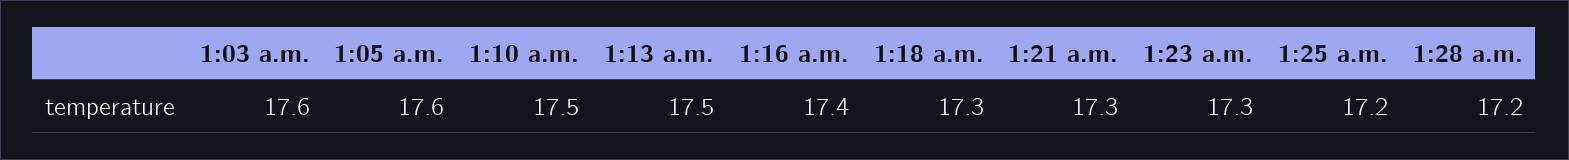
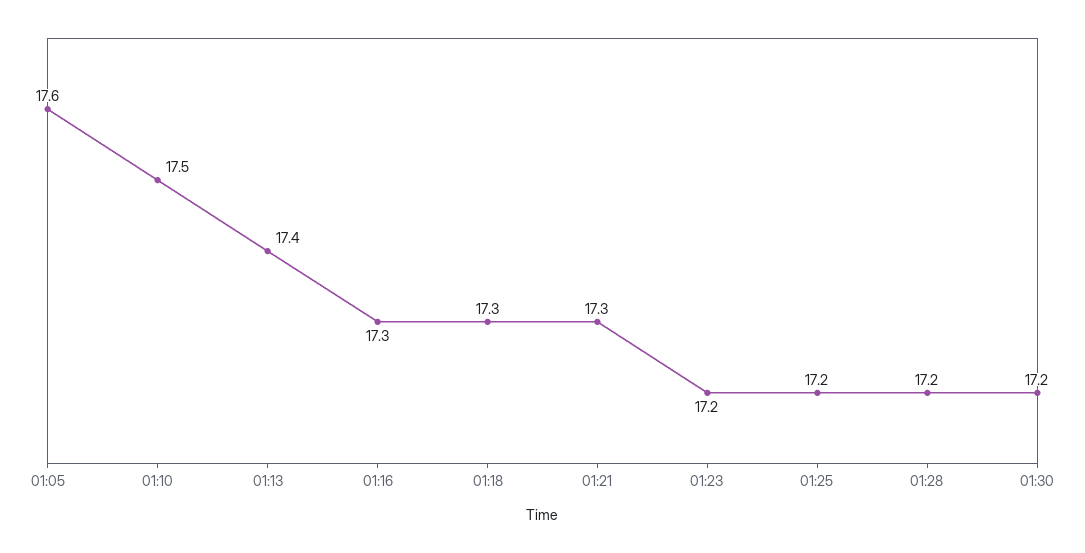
1:03 a.m.: 17.6 -> none
1:13 a.m.: 17.5 -> 17.4
1:16 a.m.: 17.4 -> 17.3
1:23 a.m.: 17.3 -> 17.2
01:30: none -> 17.2

